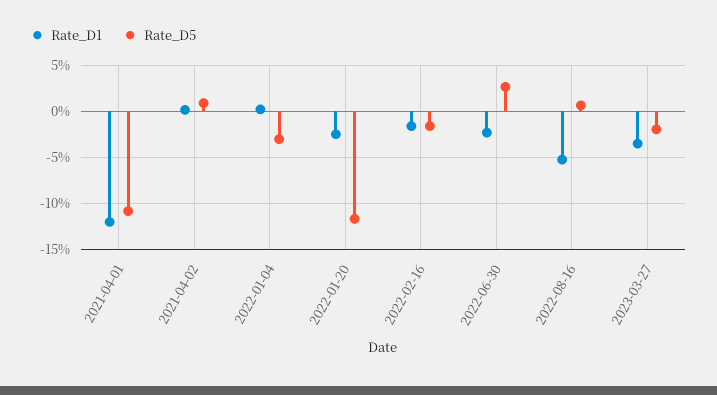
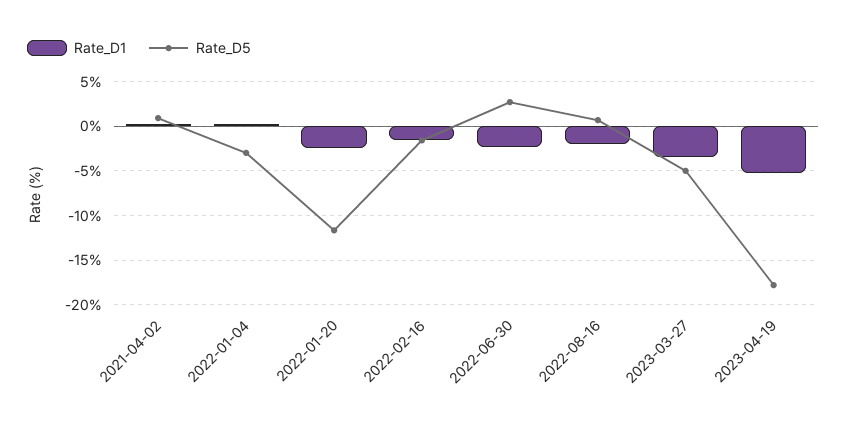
Rate_D1, 2021-04-01: -12 -> none
Rate_D5, 2021-04-01: -11 -> none
Rate_D1, 2022-08-16: -5 -> -2
Rate_D5, 2023-03-27: -2 -> -5
Rate_D1, 2023-04-19: none -> -5
Rate_D5, 2023-04-19: none -> -18

